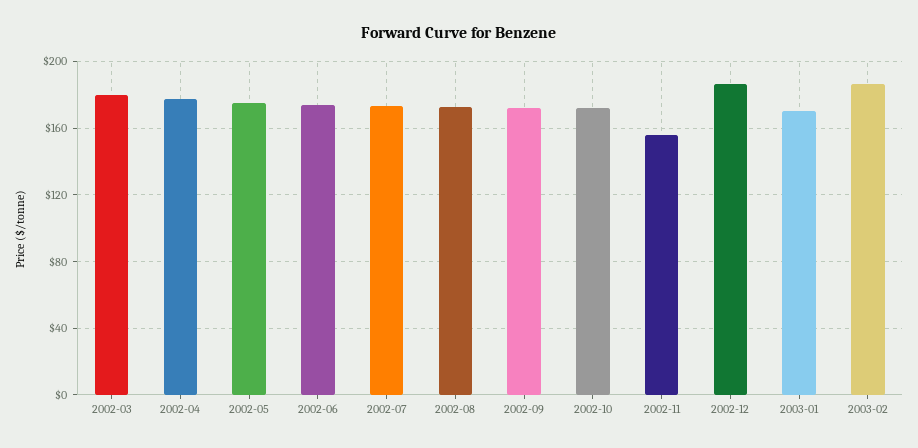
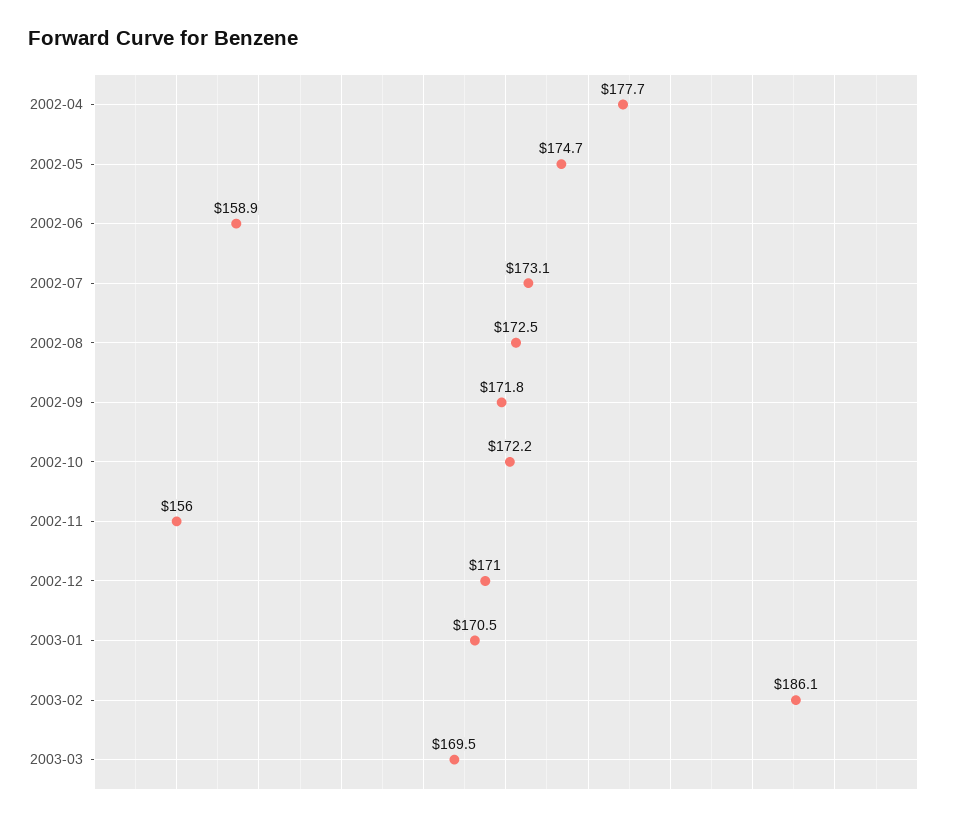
2002-03: 180 -> none
2002-06: 175 -> 158.9
2002-12: 185 -> 171
2003-03: none -> 169.5

